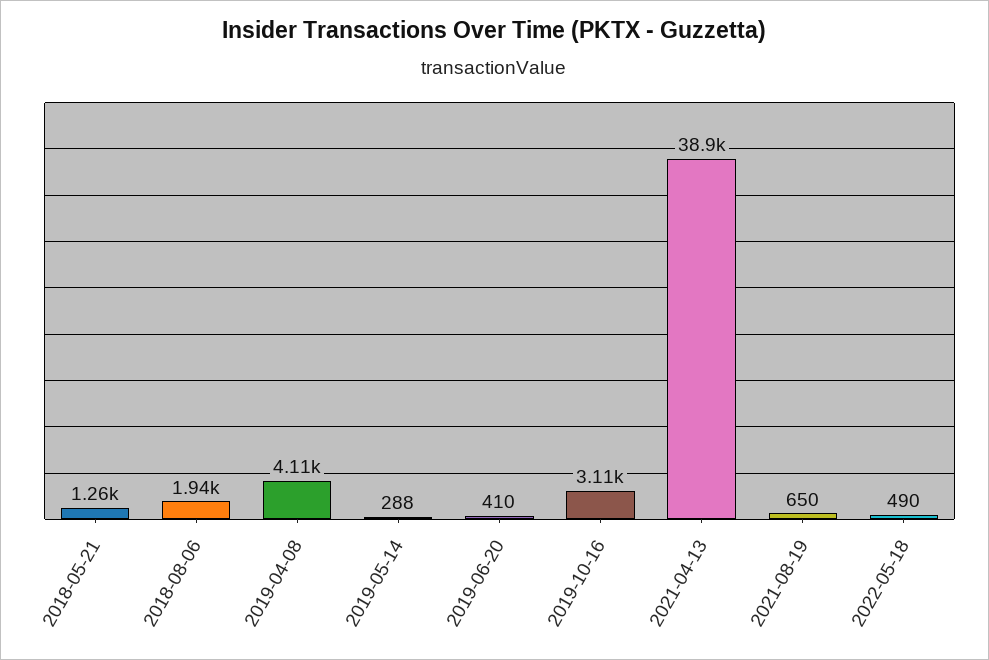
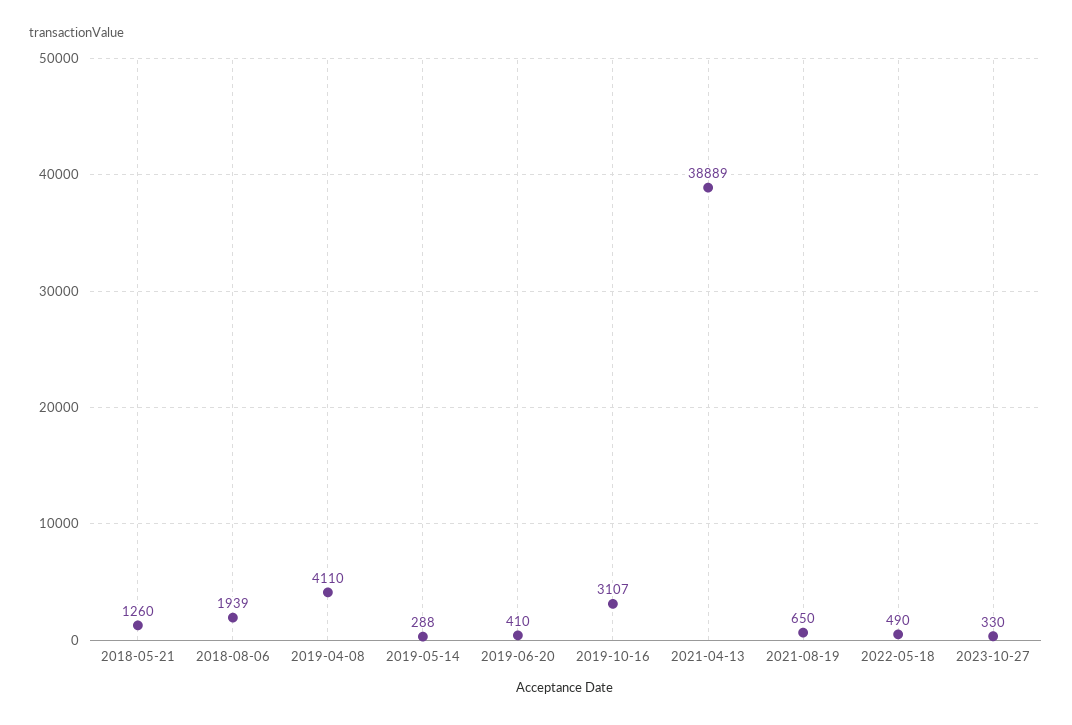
2023-10-27: none -> 330

